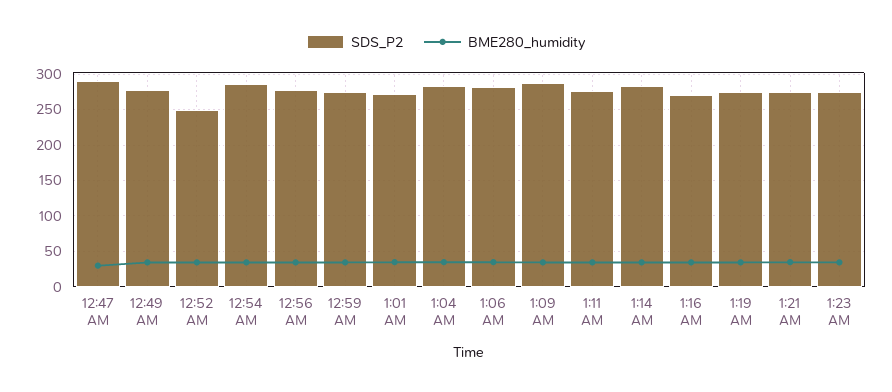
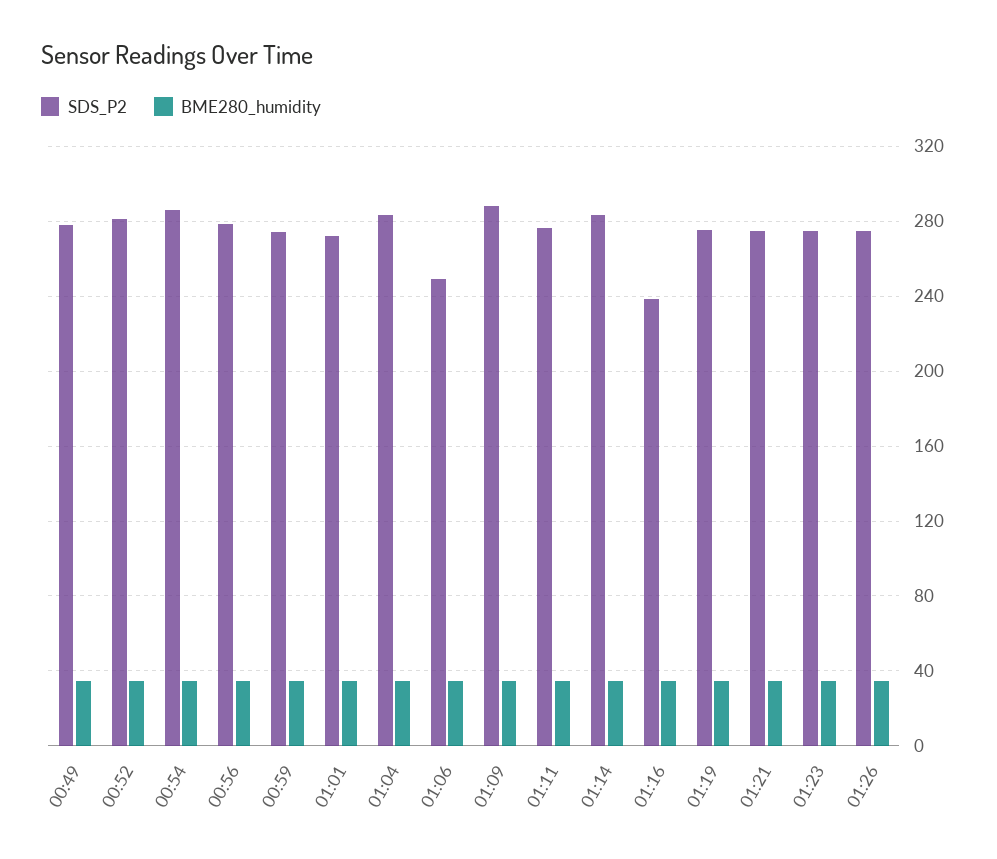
SDS_P2, 12:47 AM: 290 -> none
BME280_humidity, 12:47 AM: 30 -> none
SDS_P2, 12:52 AM: 250 -> 280
SDS_P2, 1:06 AM: 280 -> 250
SDS_P2, 1:16 AM: 270 -> 240
SDS_P2, 01:26: none -> 275
BME280_humidity, 01:26: none -> 35

